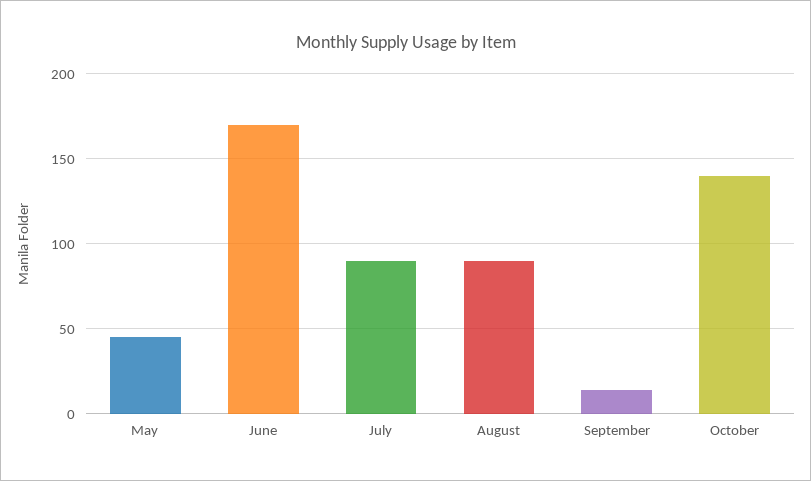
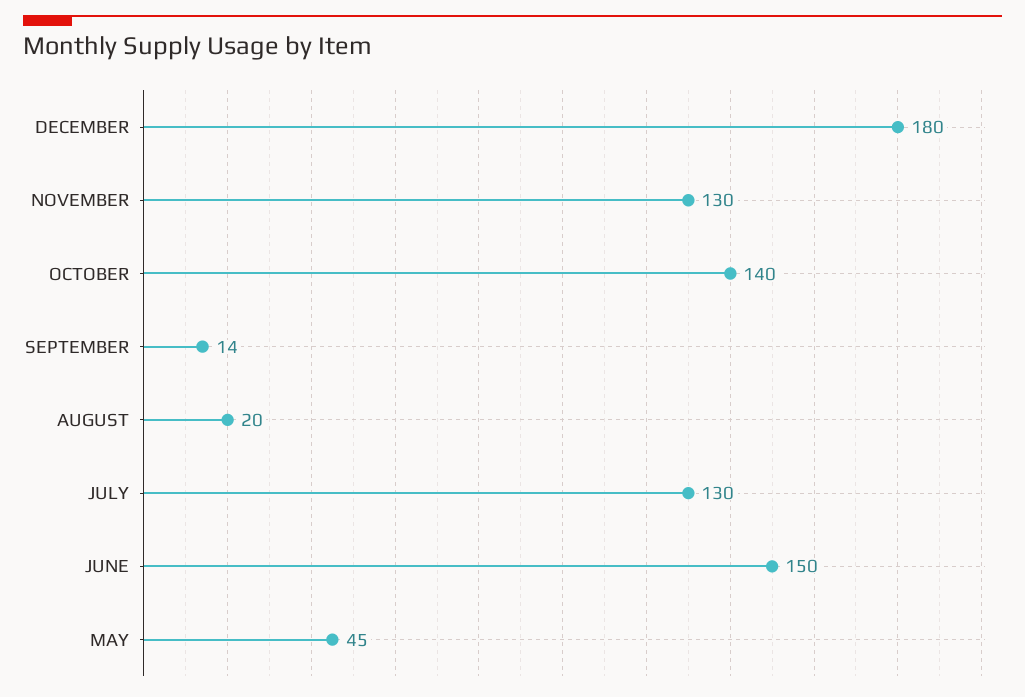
June: 170 -> 150
July: 90 -> 130
August: 90 -> 20
DECEMBER: none -> 180
NOVEMBER: none -> 130

